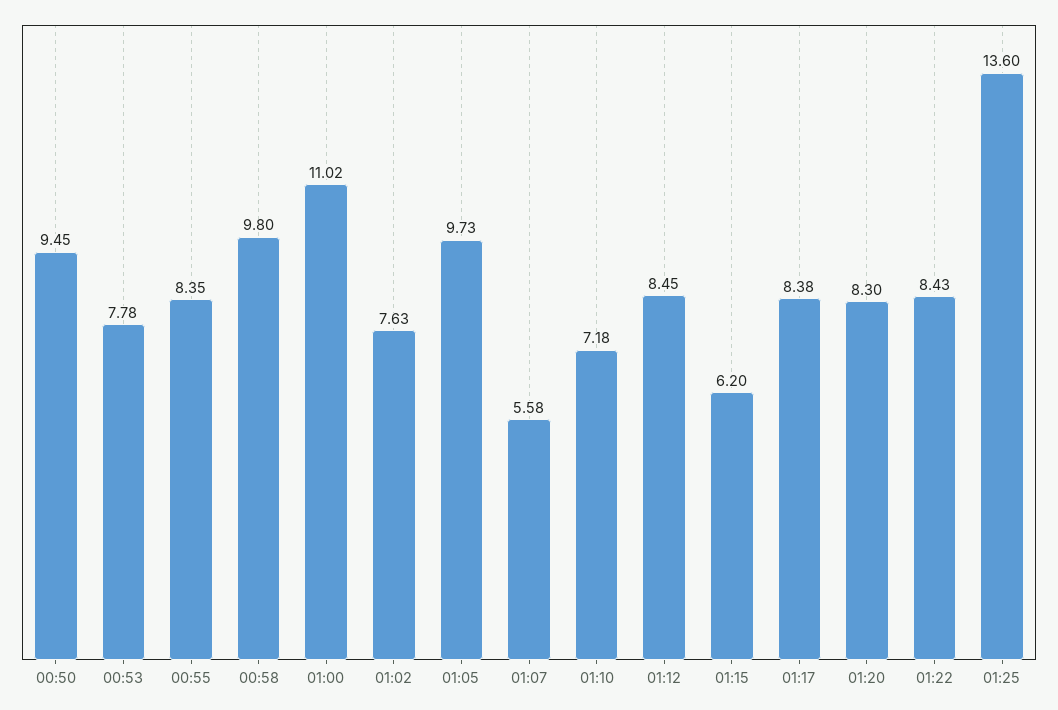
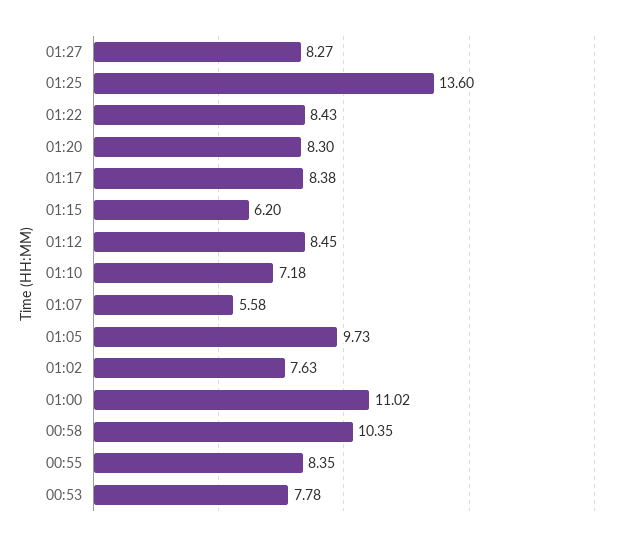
00:50: 9.45 -> none
00:58: 9.8 -> 10.35
01:27: none -> 8.27

